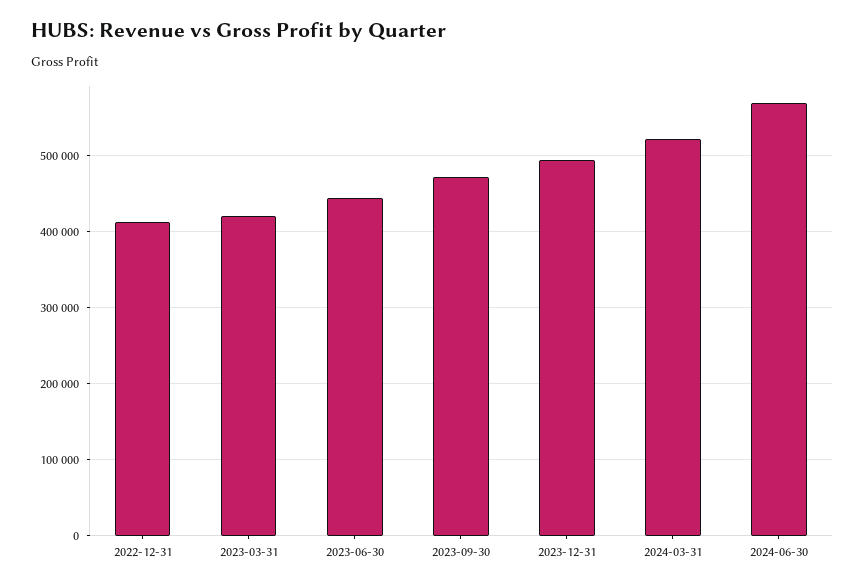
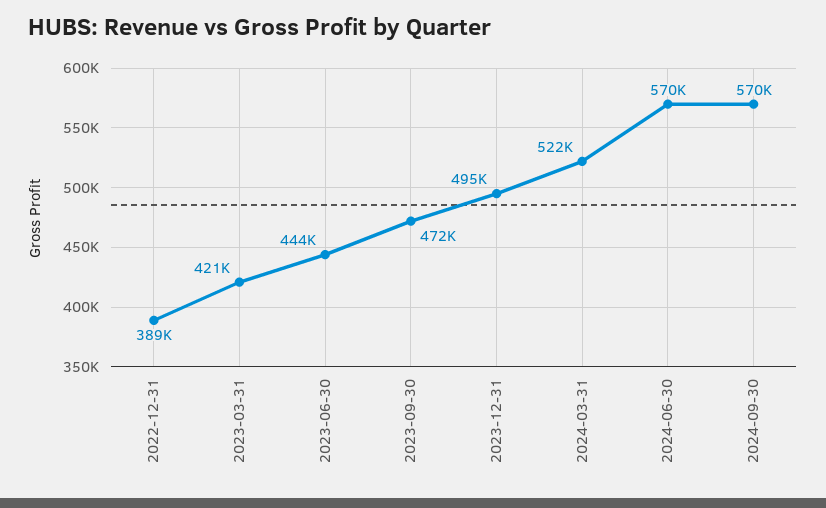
2022-12-31: 410000 -> 389000
2024-09-30: none -> 570000

